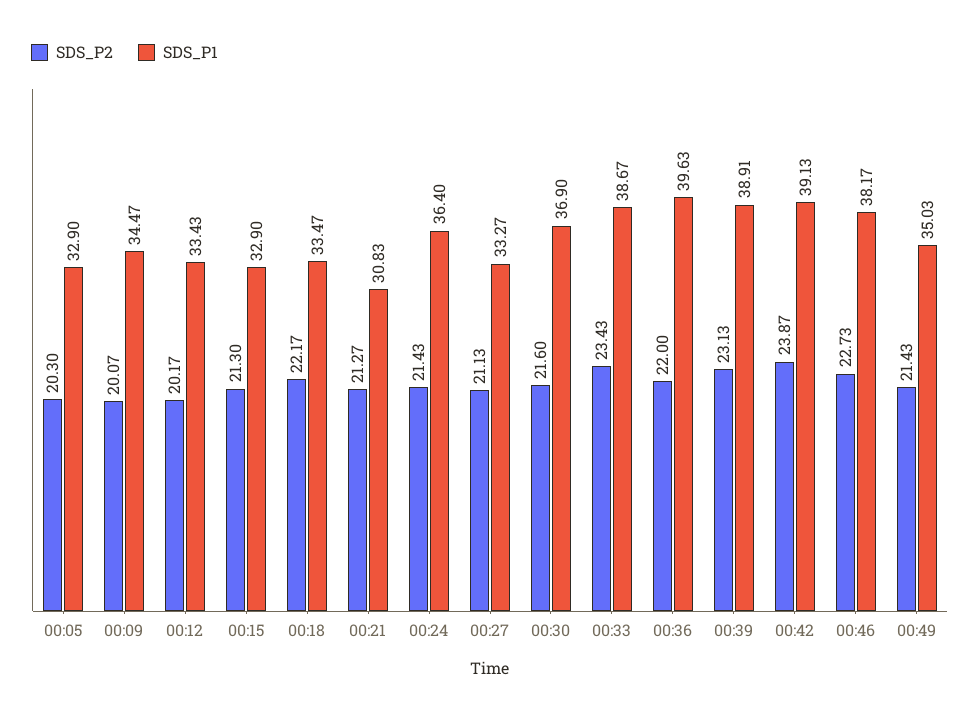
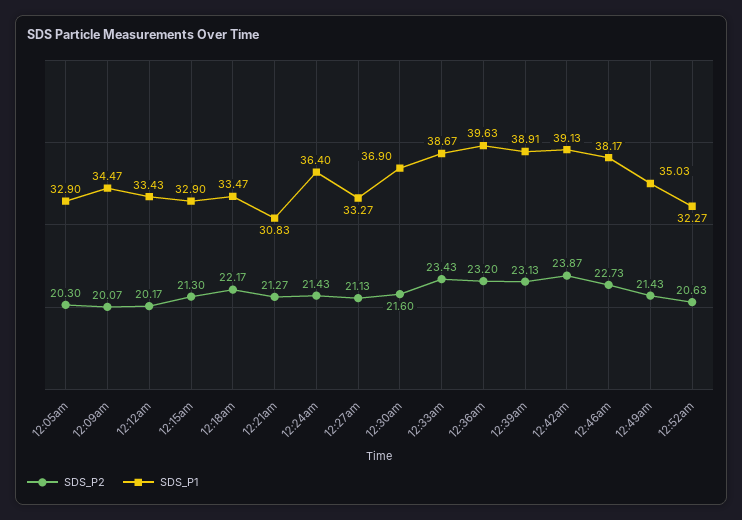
SDS_P2, 00:36: 22 -> 23.2
SDS_P2, 12:52am: none -> 20.63
SDS_P1, 12:52am: none -> 32.27

